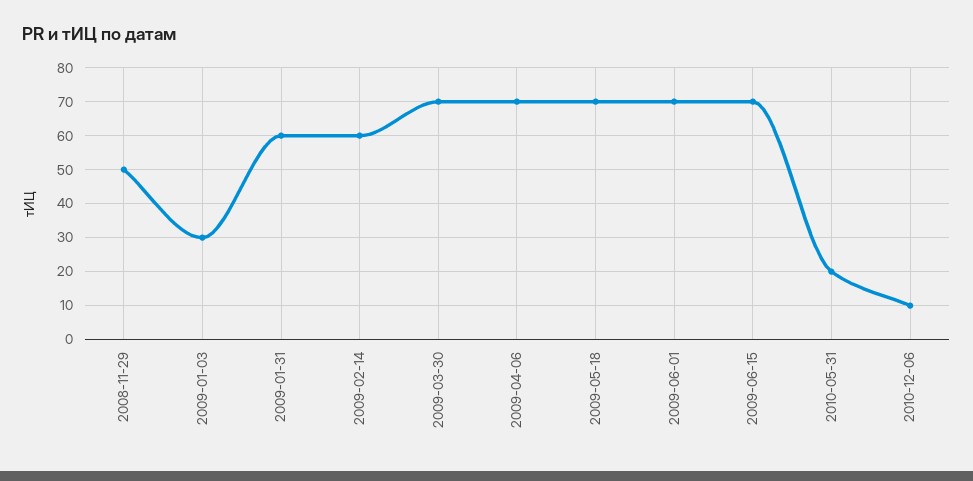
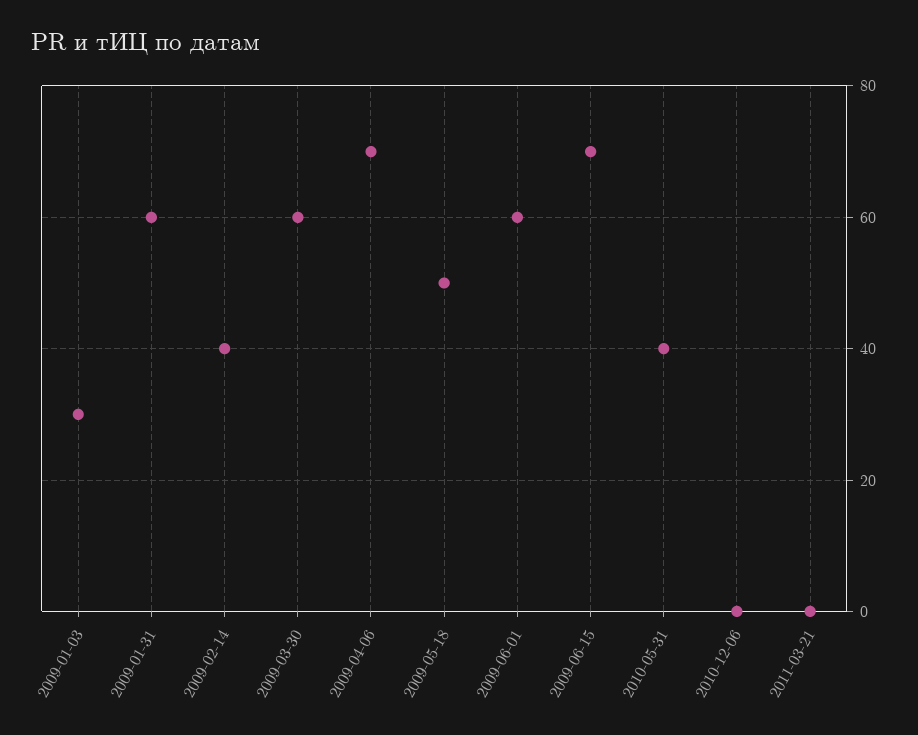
2008-11-29: 50 -> none
2009-02-14: 60 -> 40
2009-03-30: 70 -> 60
2009-05-18: 70 -> 50
2009-06-01: 70 -> 60
2010-05-31: 20 -> 40
2010-12-06: 10 -> 0
2011-03-21: none -> 0

